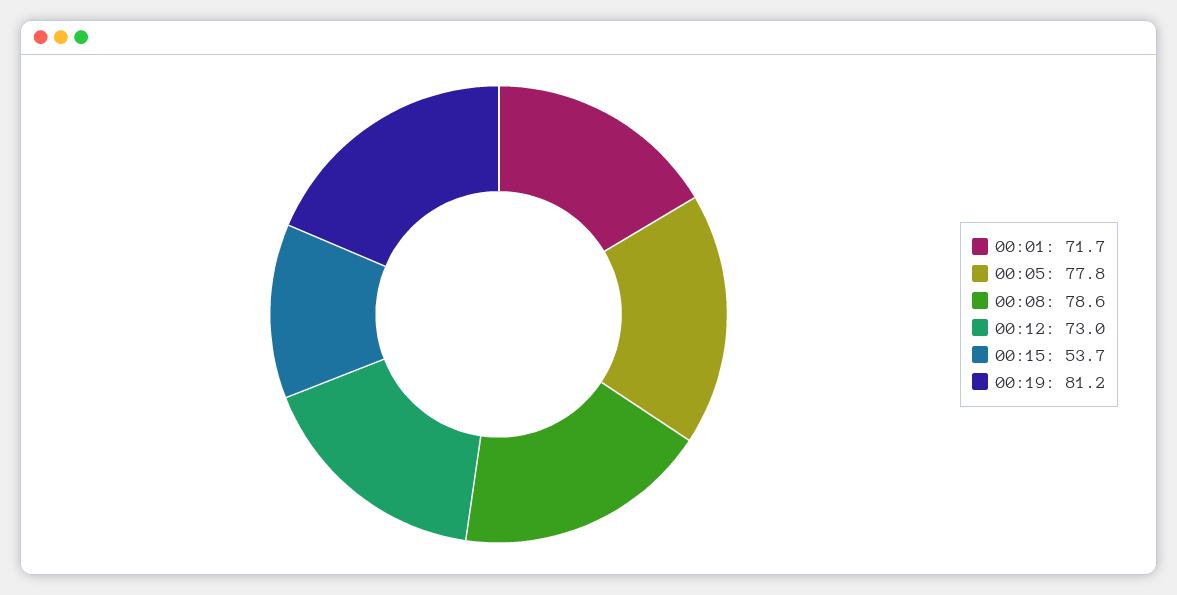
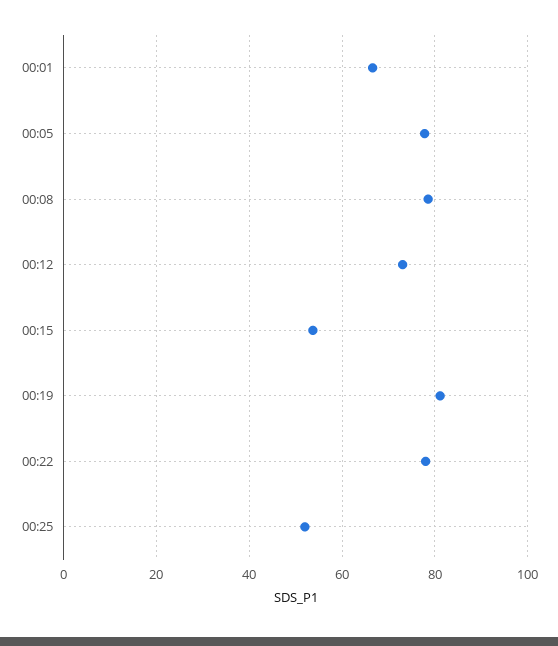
00:01: 71.7 -> 66
00:22: none -> 78
00:25: none -> 52

